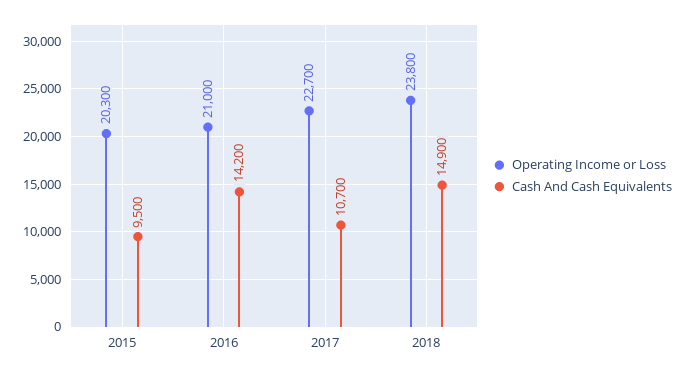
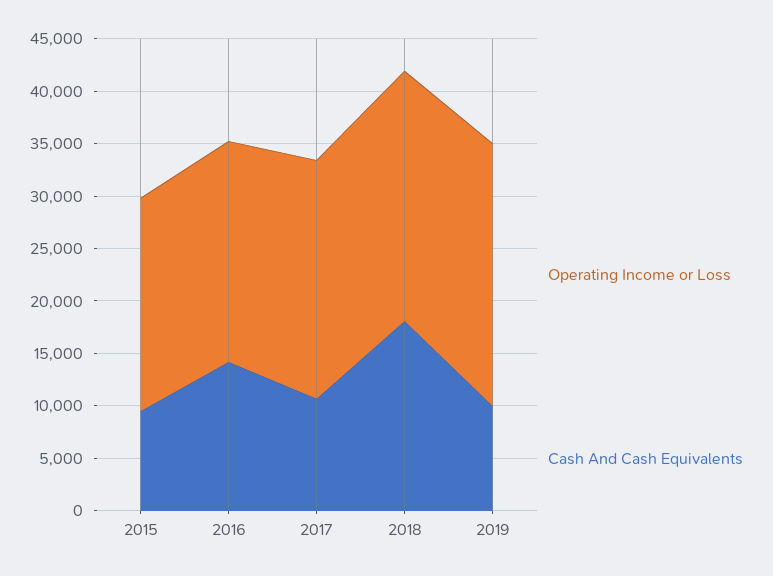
Cash And Cash Equivalents, 2018: 14900 -> 18000
Operating Income or Loss, 2019: none -> 25000
Cash And Cash Equivalents, 2019: none -> 10000

